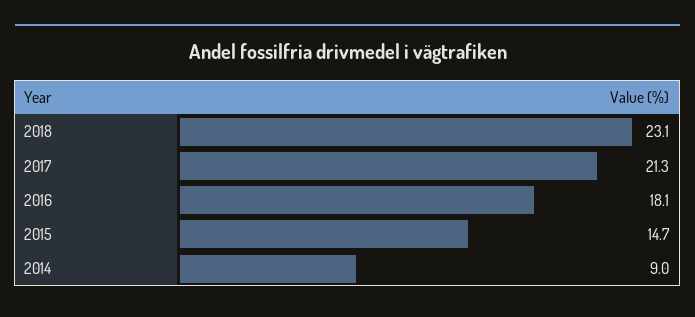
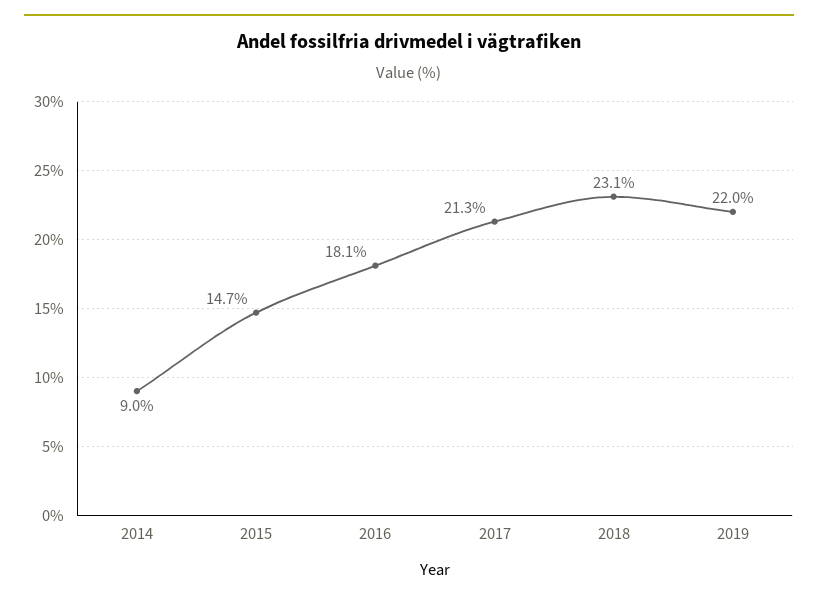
2019: none -> 22

